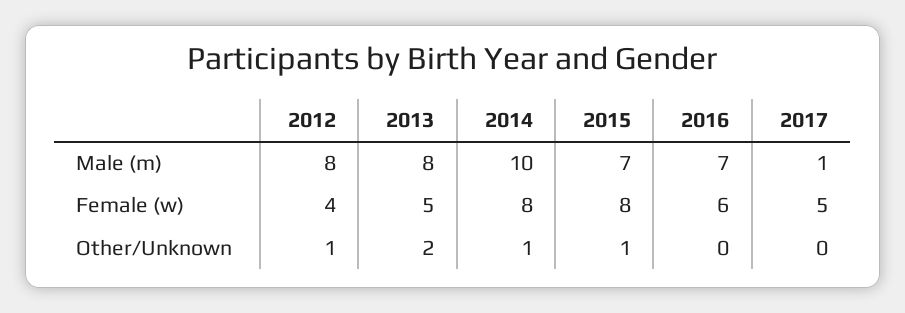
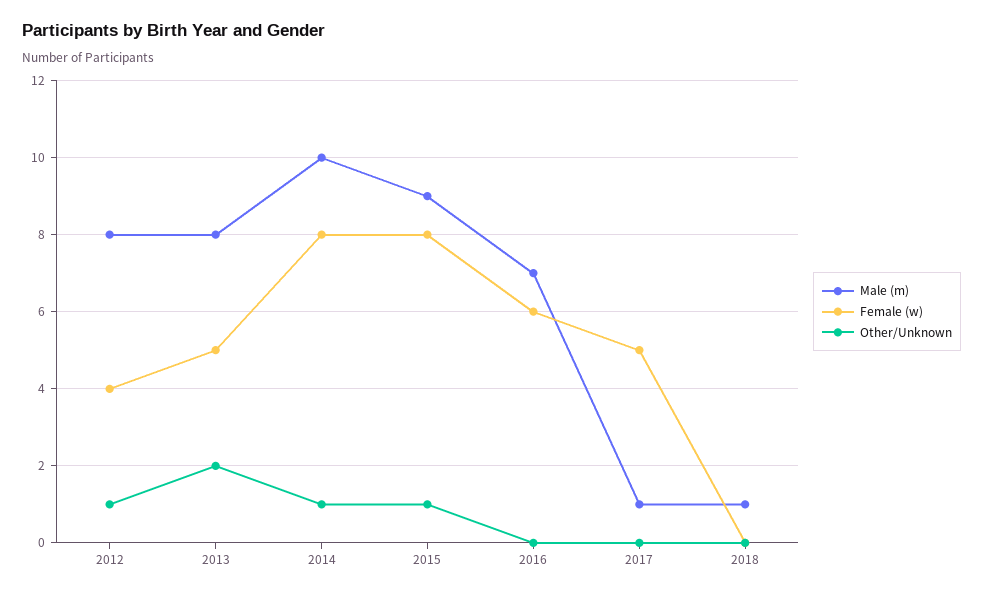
Male (m), 2015: 7 -> 9
Male (m), 2018: none -> 1
Female (w), 2018: none -> 0
Other/Unknown, 2018: none -> 0

